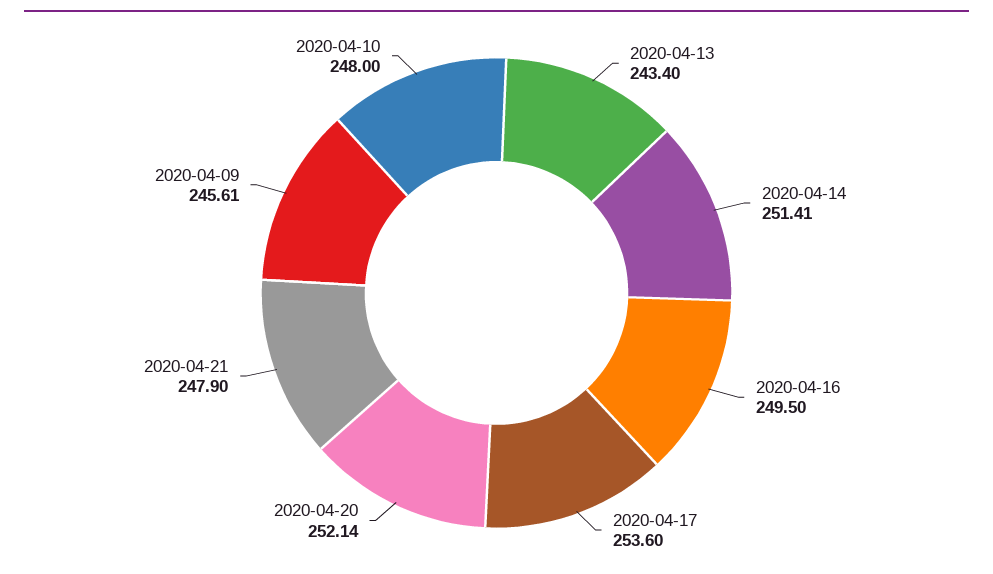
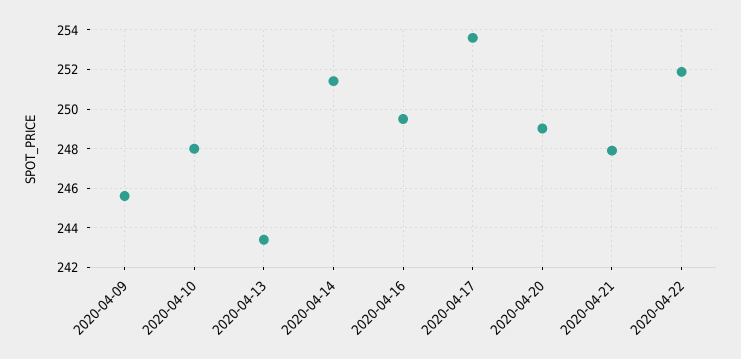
2020-04-20: 252.14 -> 249
2020-04-22: none -> 252

